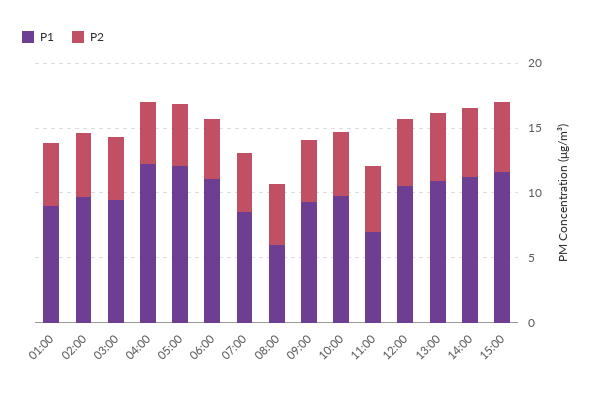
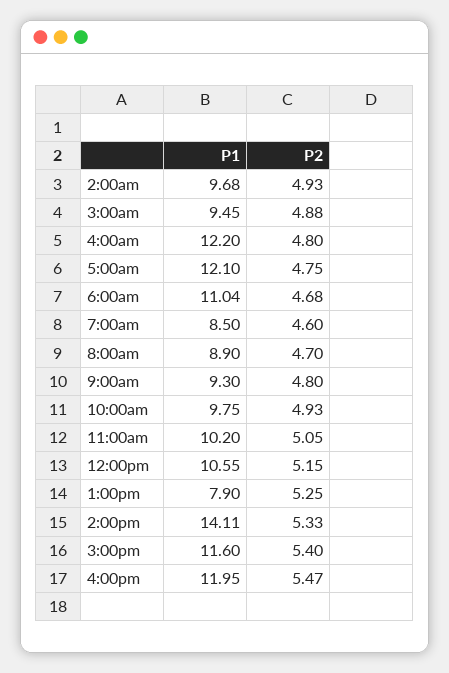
P1, 01:00: 9 -> none
P2, 01:00: 5 -> none
P1, 08:00: 6 -> 8.9
P1, 11:00: 7 -> 10.2
P1, 13:00: 11 -> 7.9
P1, 14:00: 11 -> 14.11
P1, 4:00pm: none -> 11.95
P2, 4:00pm: none -> 5.47

